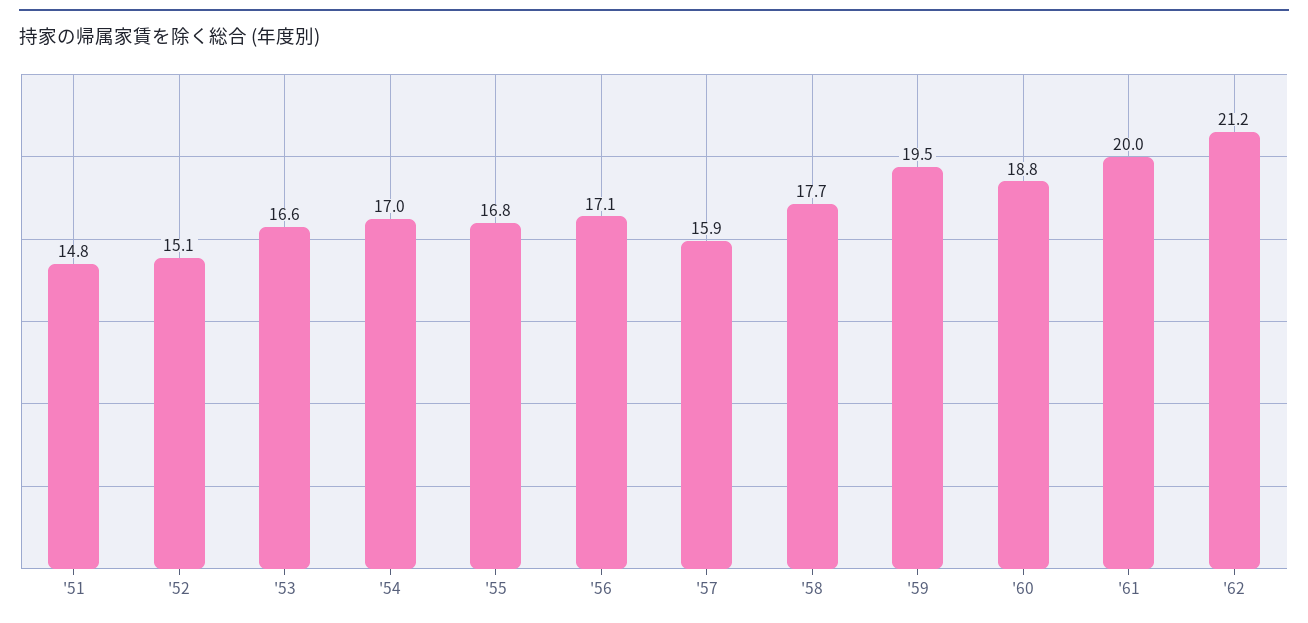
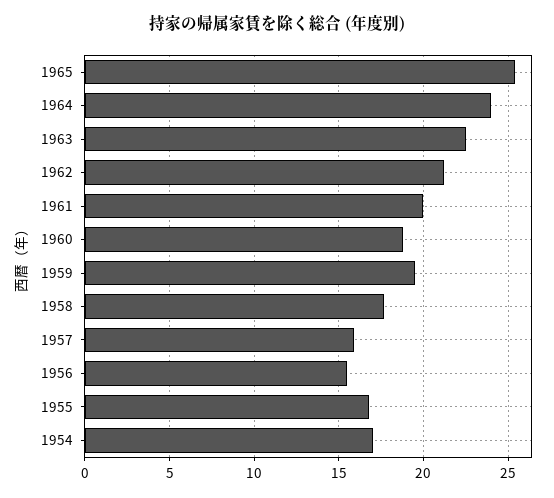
'51: 14.8 -> none
'52: 15.1 -> none
'53: 16.6 -> none
'56: 17.1 -> 15.5
1965: none -> 25.5
1964: none -> 24
1963: none -> 22.5

